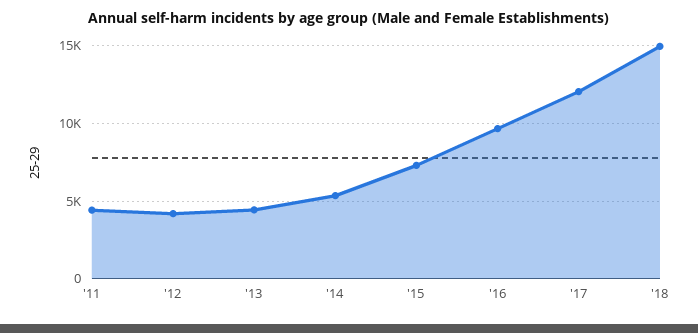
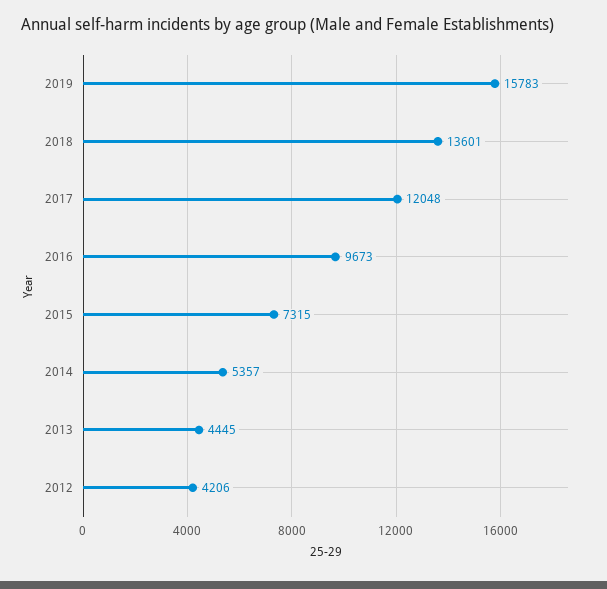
'11: 4500 -> none
'18: 15000 -> 13601
2019: none -> 15783

